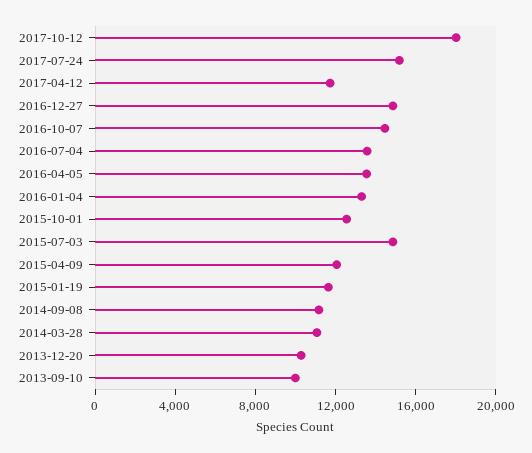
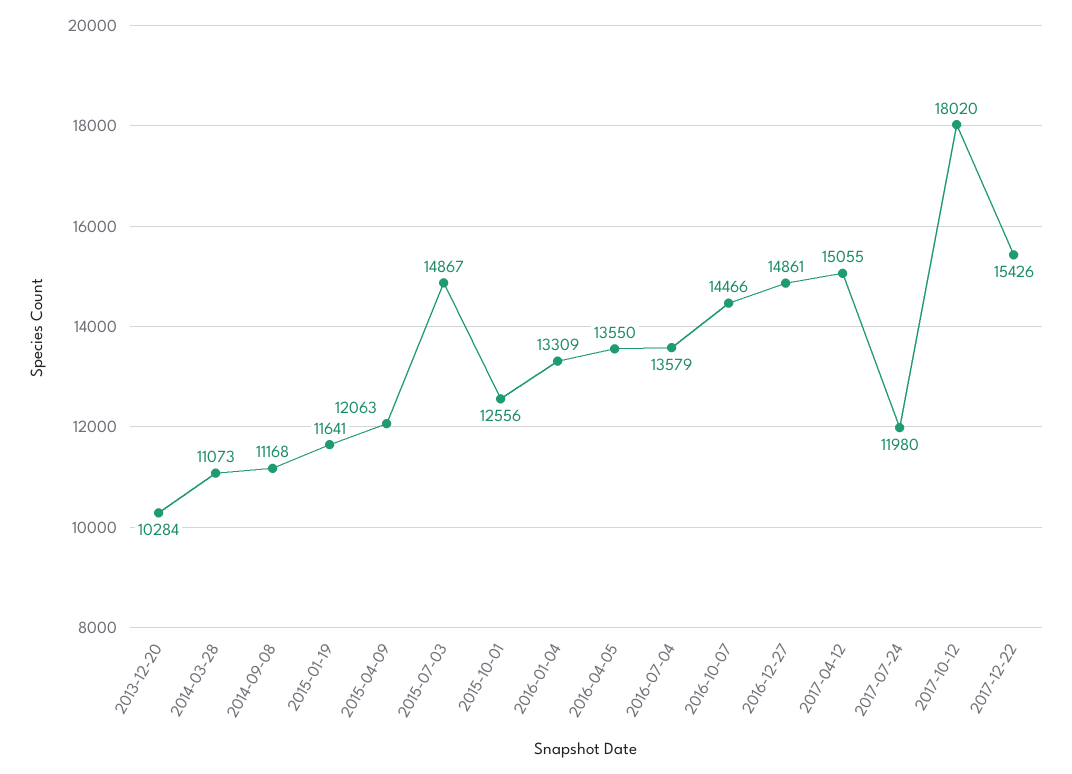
2017-07-24: 15000 -> 11980
2017-04-12: 12000 -> 15055
2013-09-10: 10000 -> none
2017-12-22: none -> 15426

